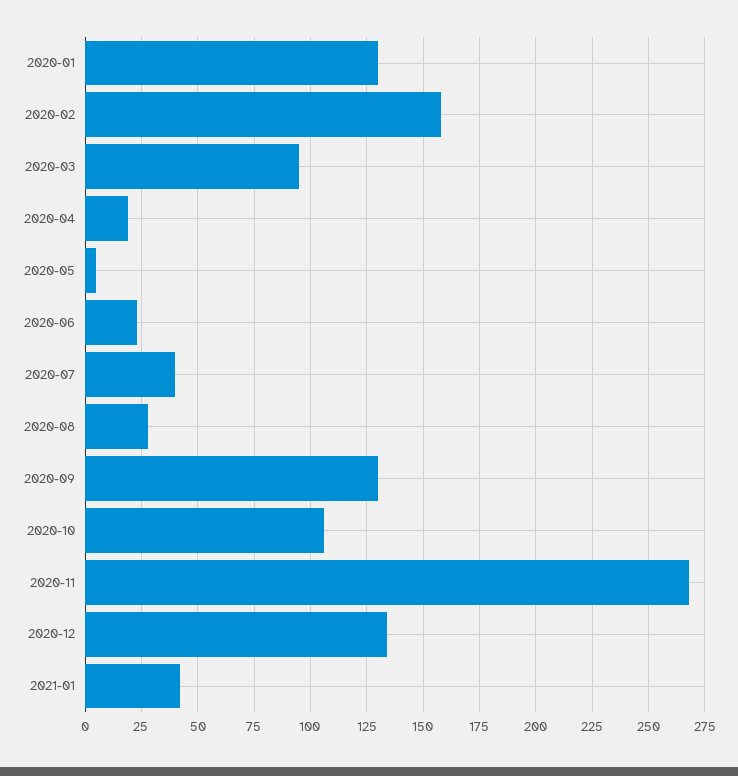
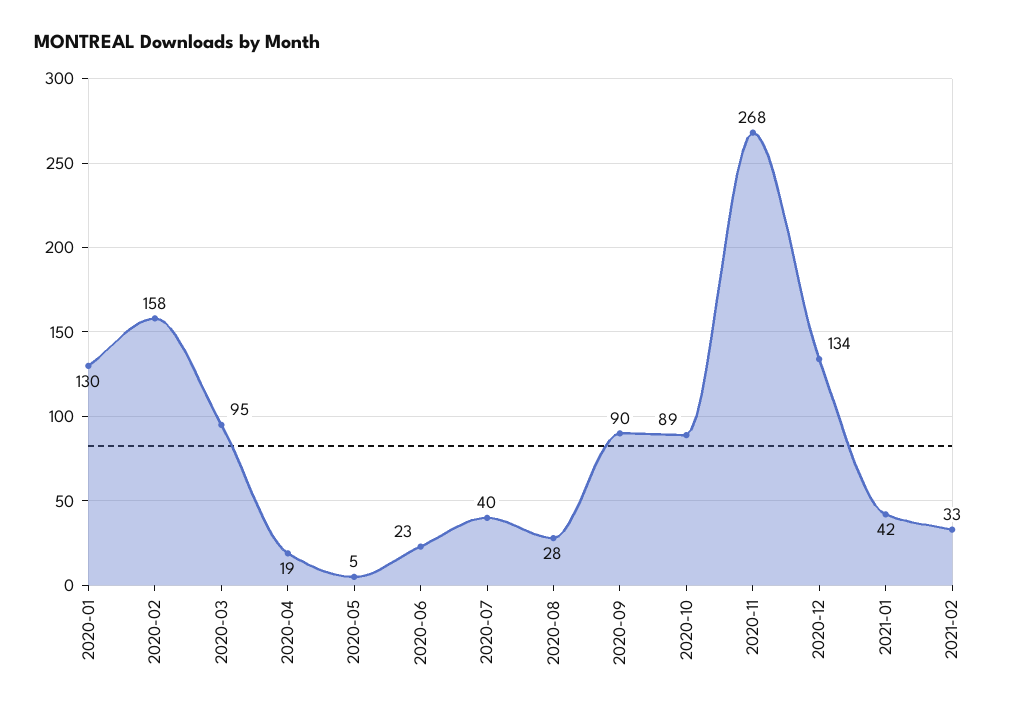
2020-09: 130 -> 90
2020-10: 105 -> 89
2021-02: none -> 33

